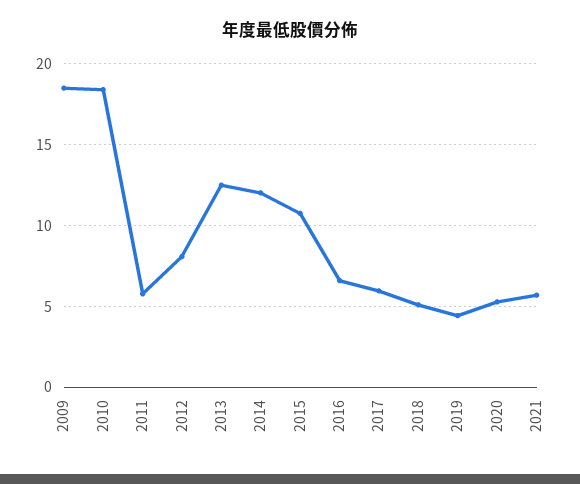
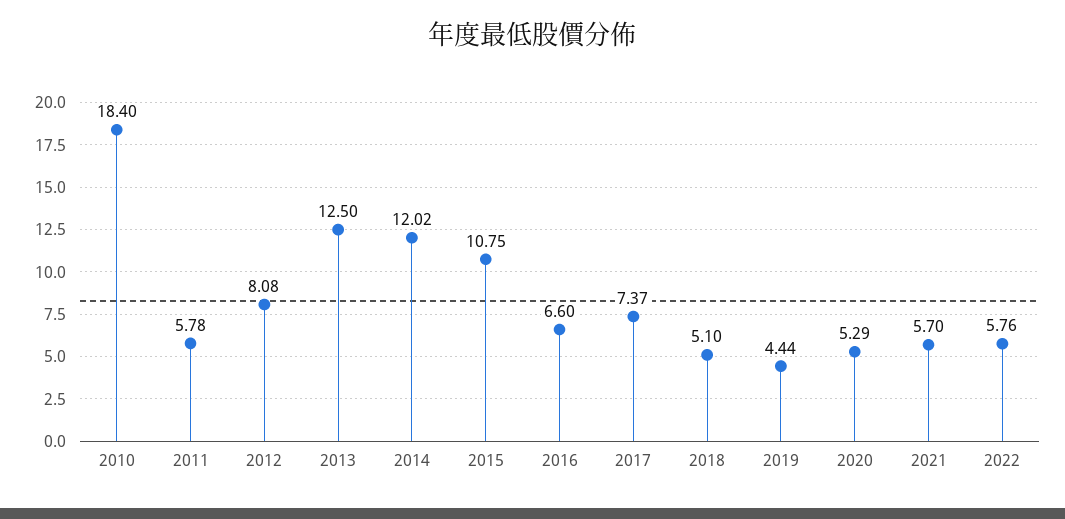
2009: 18.5 -> none
2017: 6 -> 7.37
2022: none -> 5.76

